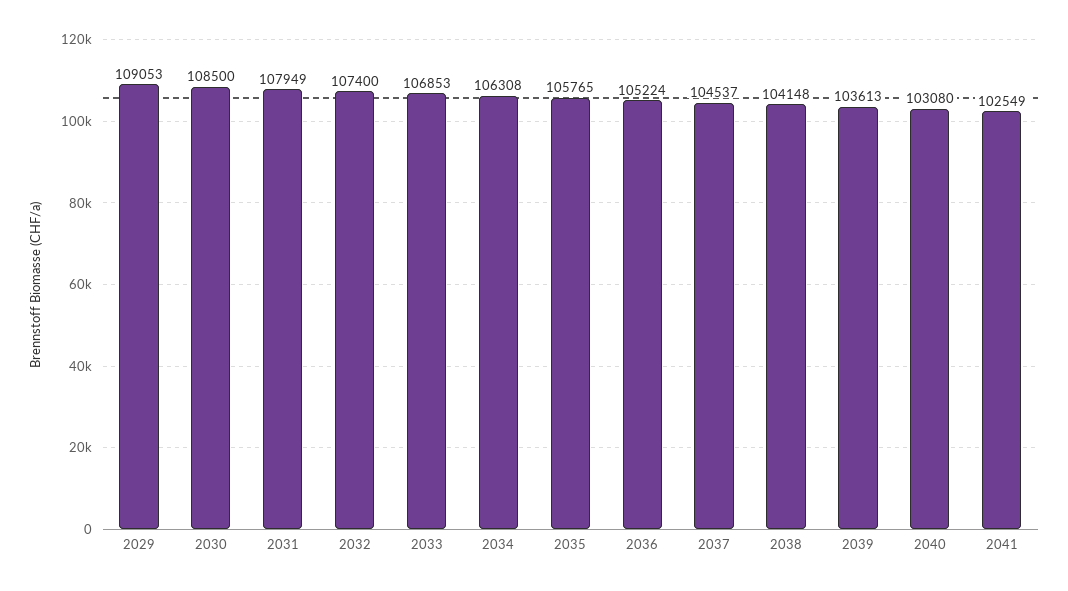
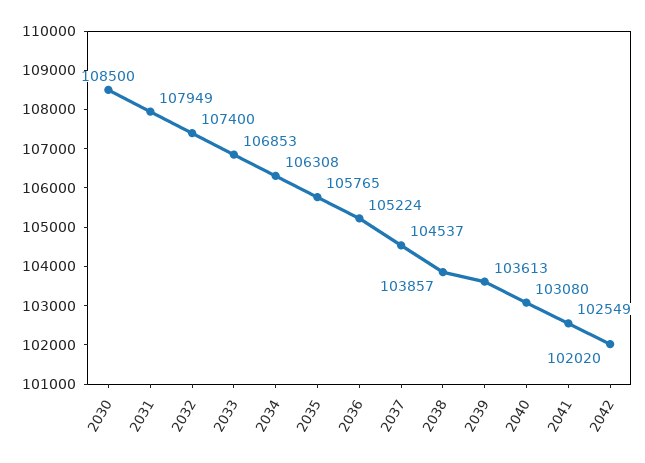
2029: 109053 -> none
2038: 104148 -> 103857
2042: none -> 102020

